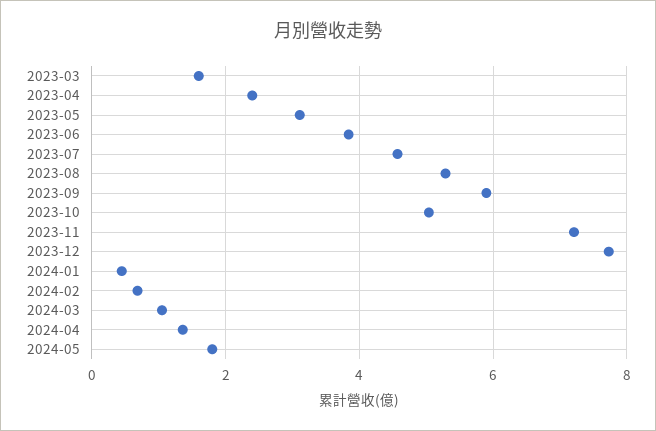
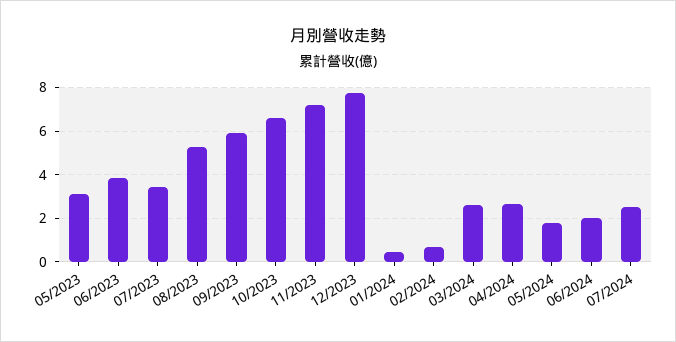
2023-03: 1.6 -> none
2023-04: 2.4 -> none
2023-07: 4.6 -> 3.5
2023-10: 5 -> 6.5
2024-03: 1 -> 2.5
2024-04: 1.4 -> 2.5
06/2024: none -> 2
07/2024: none -> 2.5

